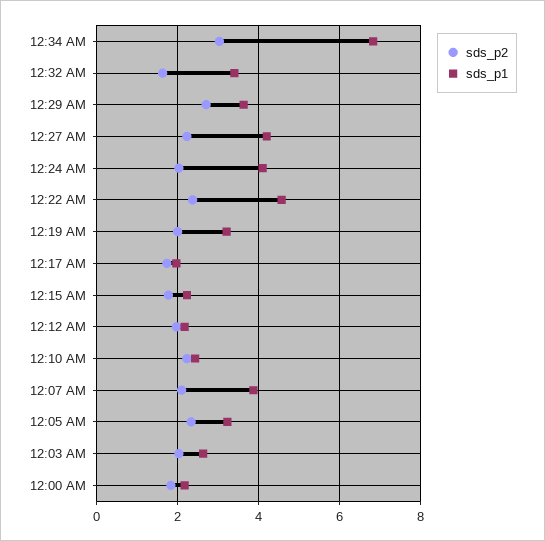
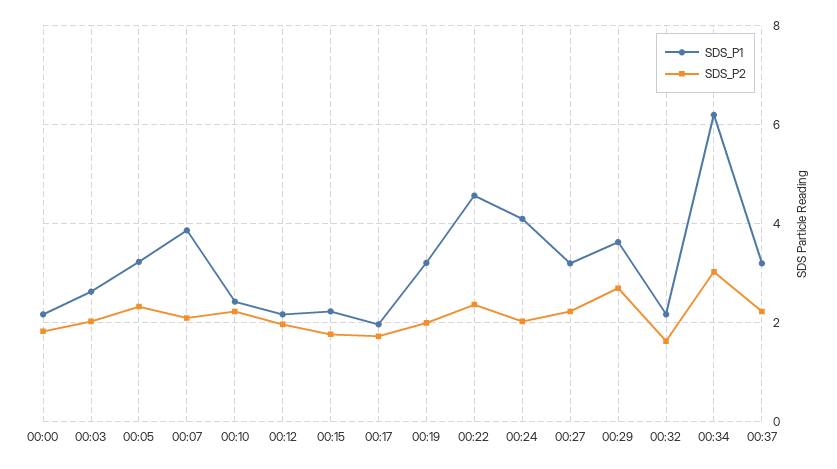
sds_p1, 12:34 AM: 6.8 -> 6.2
sds_p1, 12:32 AM: 3.4 -> 2.2
sds_p1, 12:27 AM: 4.2 -> 3.2
sds_p1, 00:37: none -> 3.2
sds_p2, 00:37: none -> 2.2

